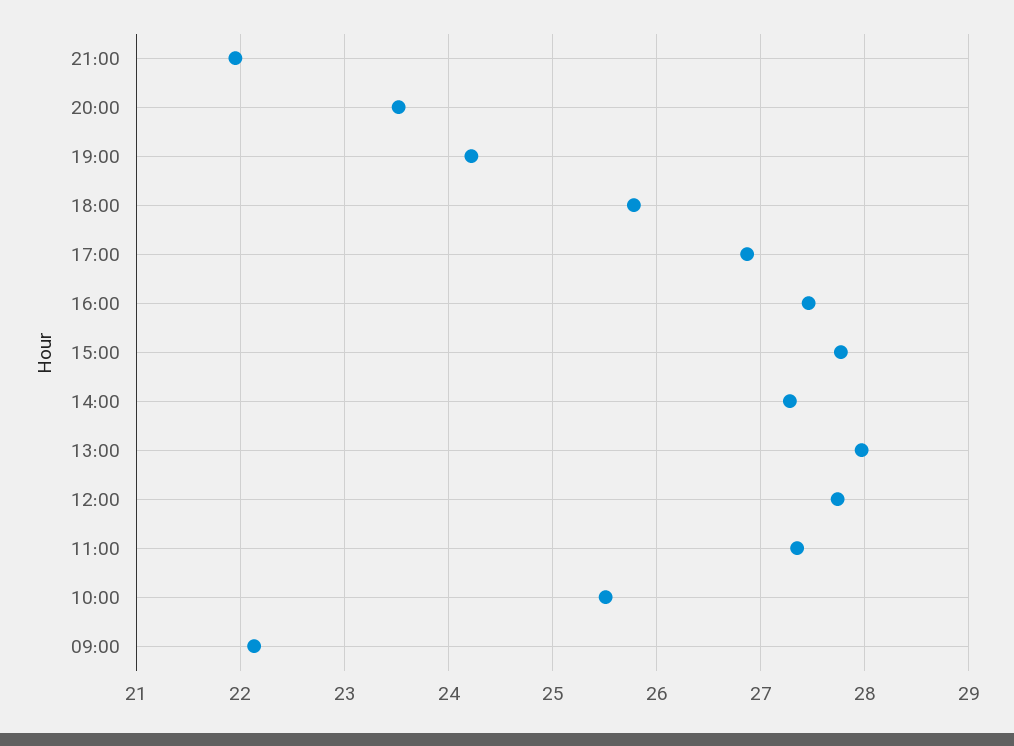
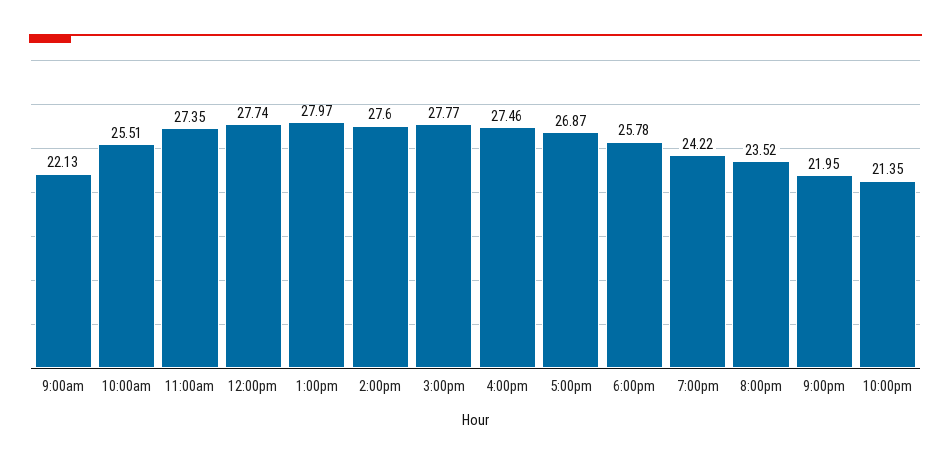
14:00: 27.3 -> 27.6
10:00pm: none -> 21.35

